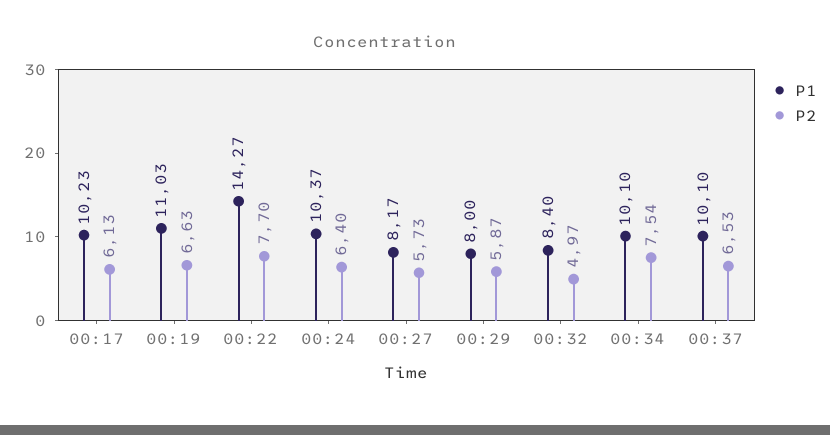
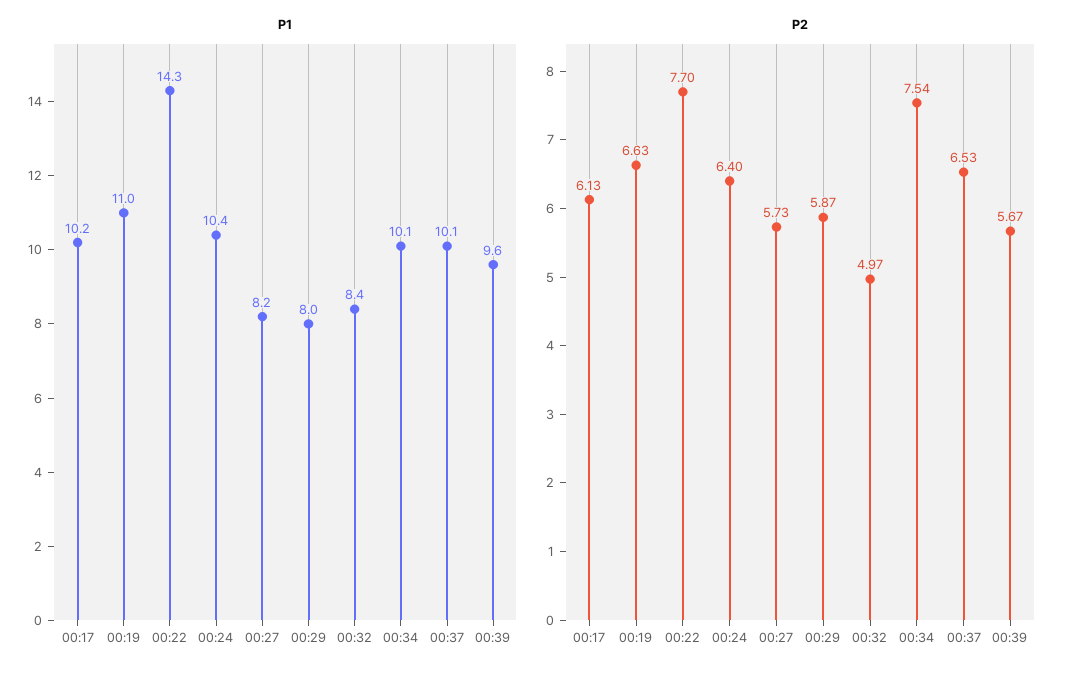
P1, 00:39: none -> 9.6
P2, 00:39: none -> 5.67

